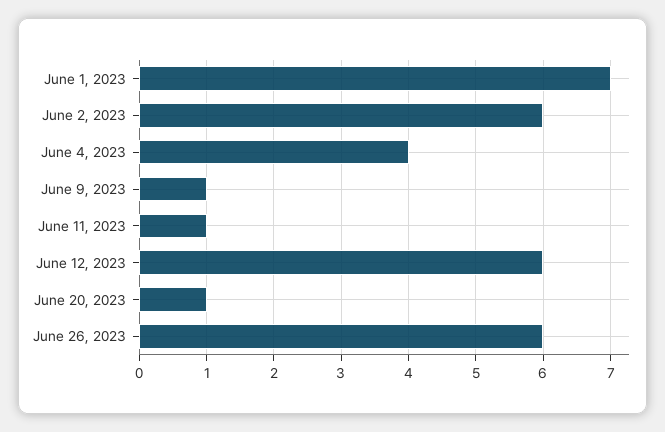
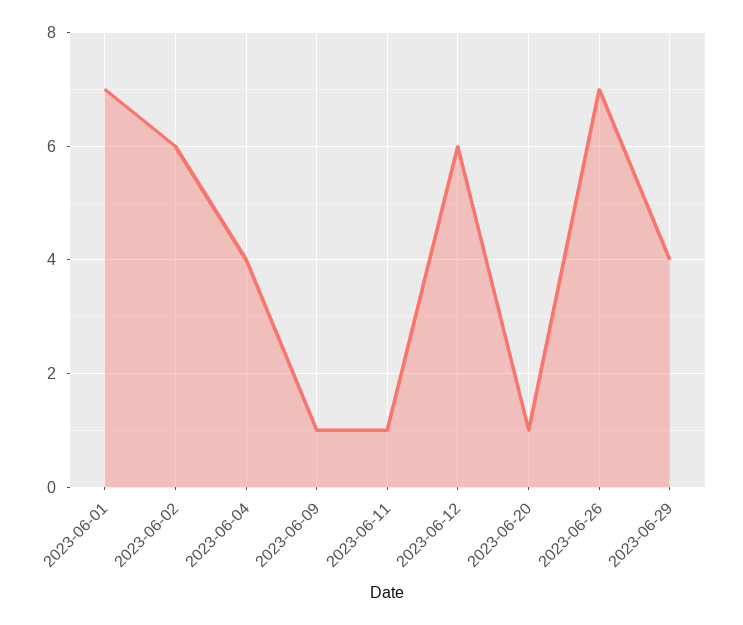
June 26, 2023: 6 -> 7
2023-06-29: none -> 4

